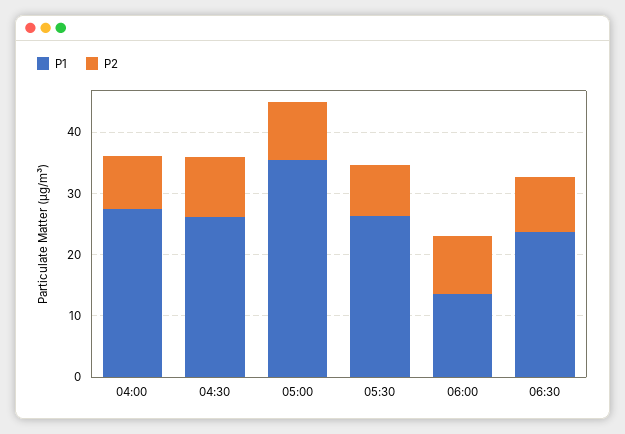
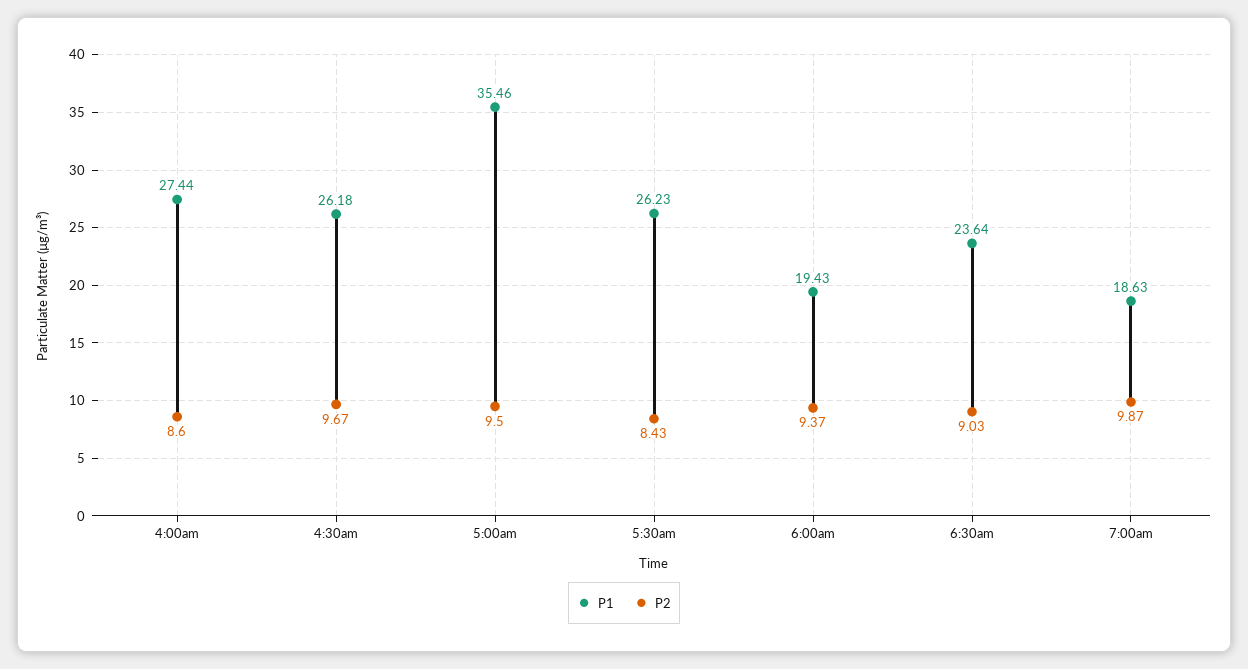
P1, 06:00: 14 -> 19.43
P1, 7:00am: none -> 18.63
P2, 7:00am: none -> 9.87

